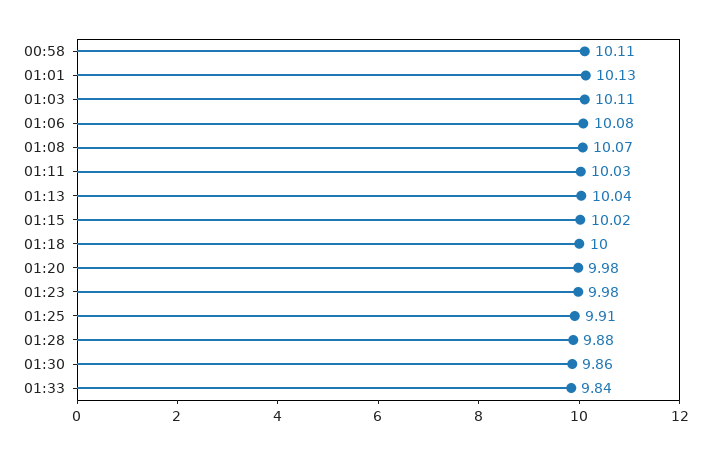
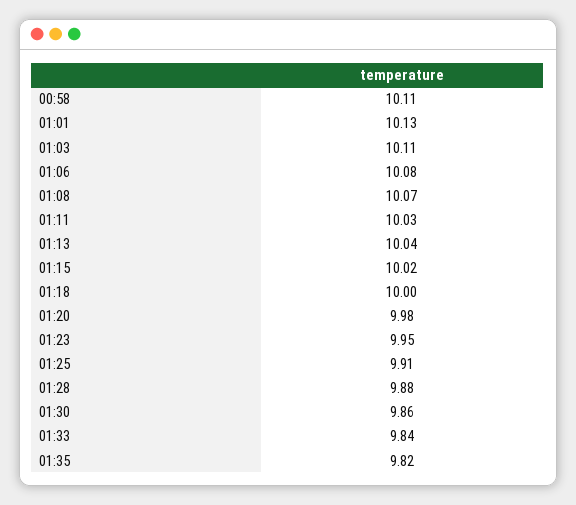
01:23: 9.98 -> 9.95
01:35: none -> 9.82

